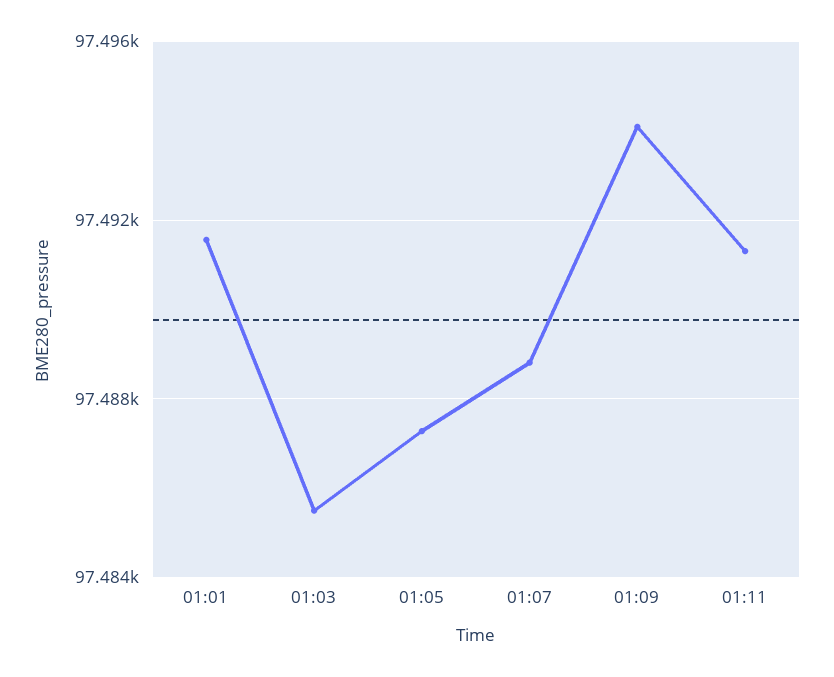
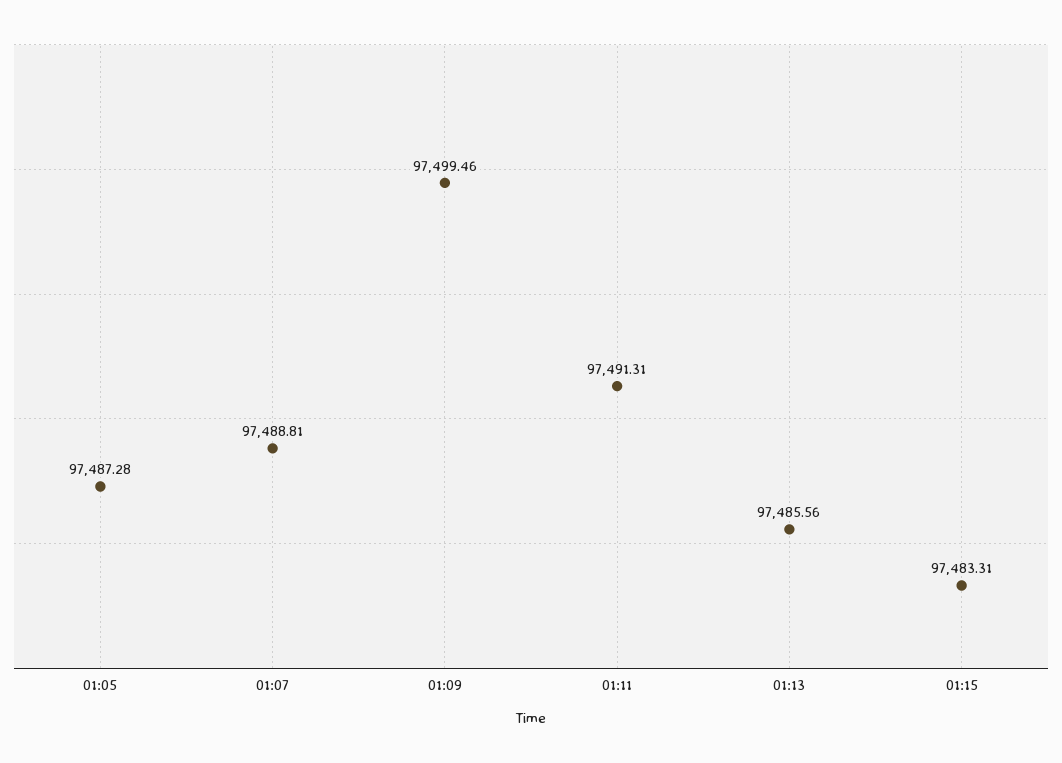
01:01: 97491.5 -> none
01:03: 97485.5 -> none
01:09: 97494 -> 97499.46
01:13: none -> 97485.56
01:15: none -> 97483.31

